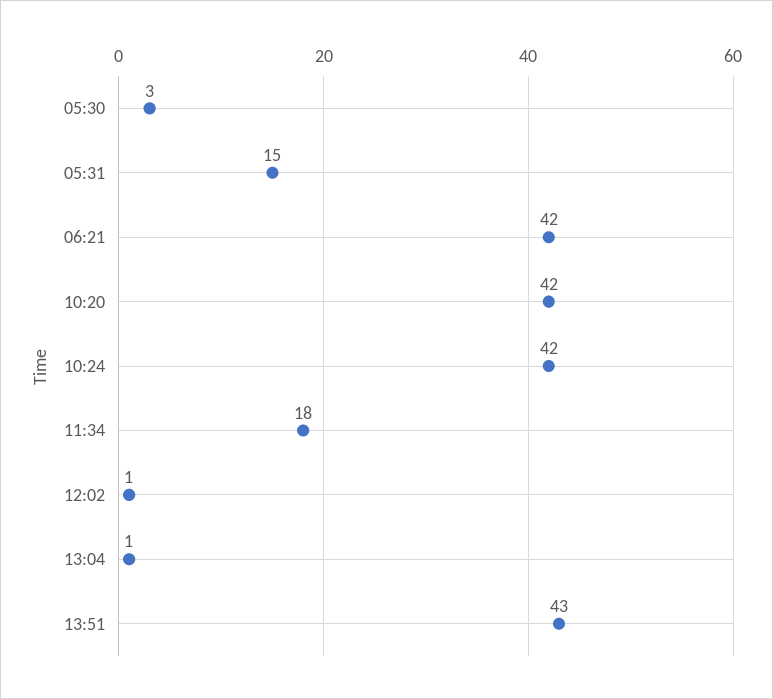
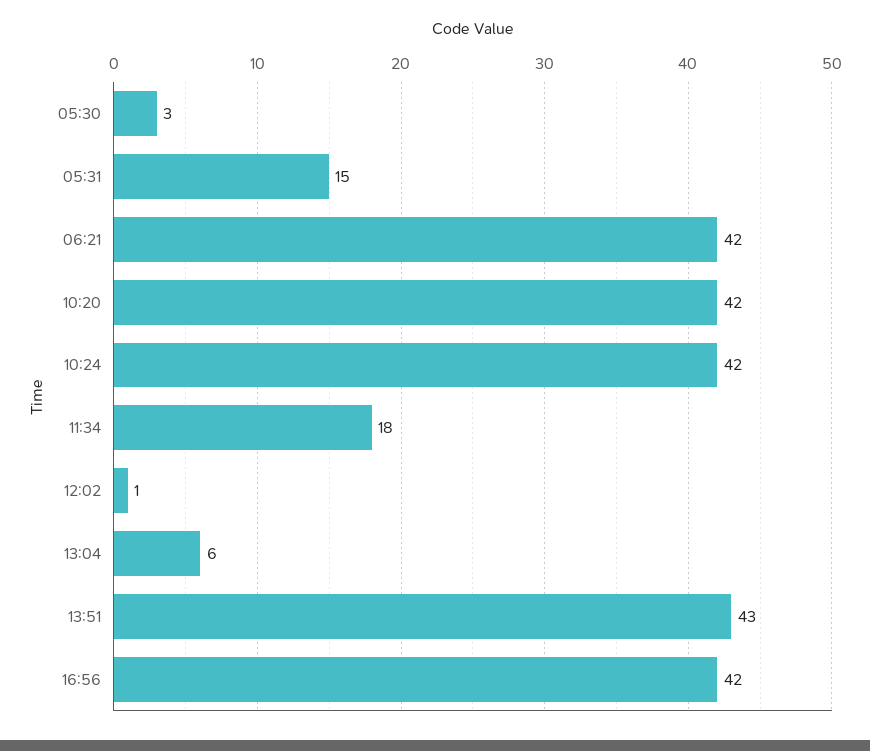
13:04: 1 -> 6
16:56: none -> 42

